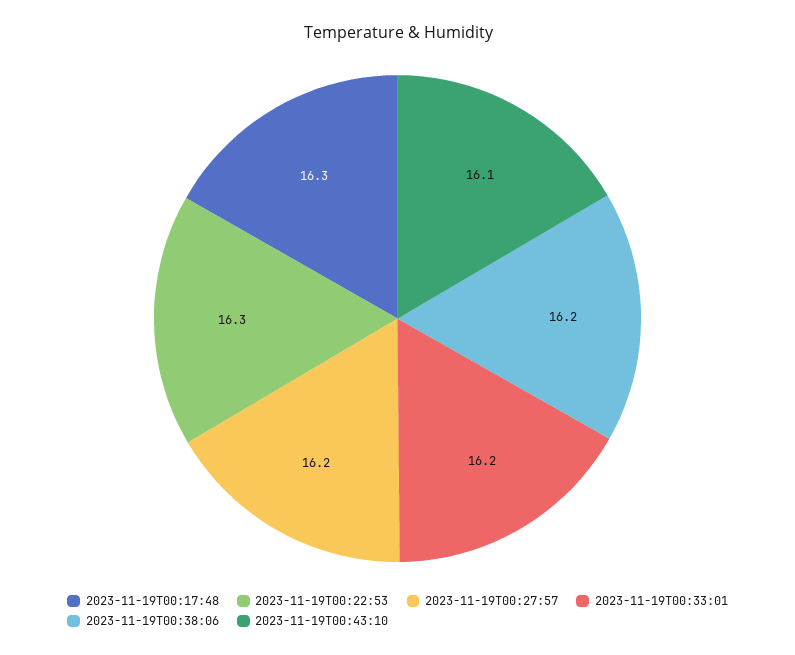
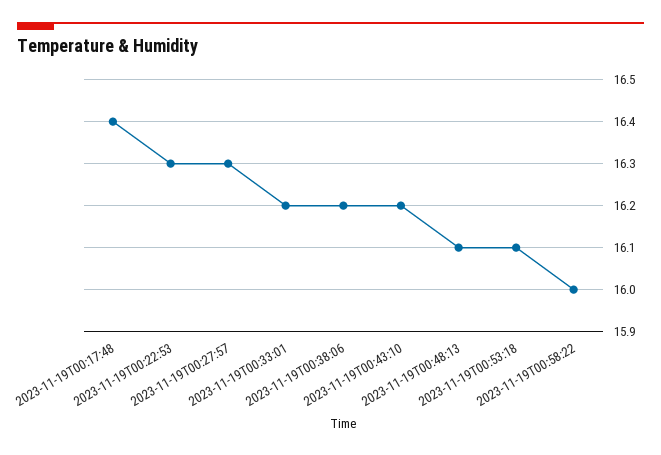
2023-11-19T00:17:48: 16.3 -> 16.4
2023-11-19T00:27:57: 16.2 -> 16.3
2023-11-19T00:43:10: 16.1 -> 16.2
2023-11-19T00:48:13: none -> 16.1
2023-11-19T00:53:18: none -> 16.1
2023-11-19T00:58:22: none -> 16

